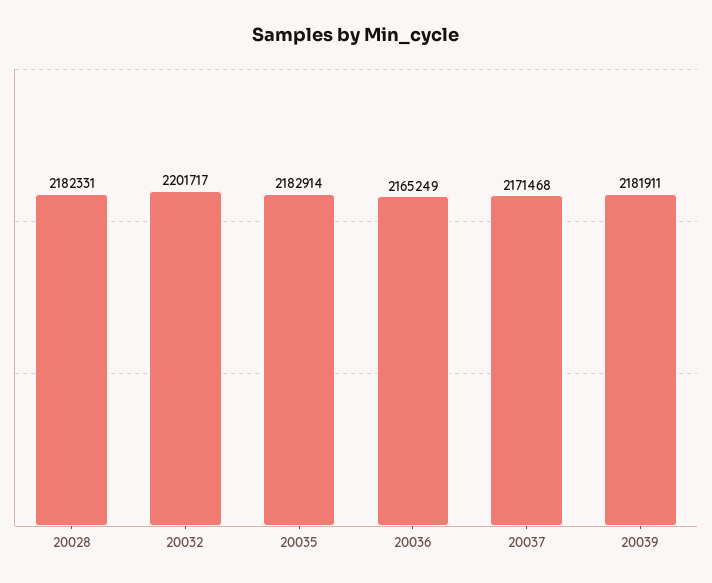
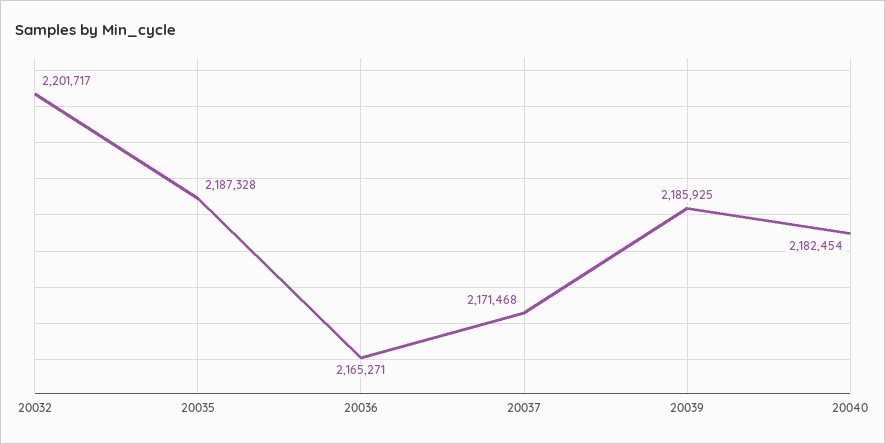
20028: 2182331 -> none
20035: 2182914 -> 2187328
20036: 2165249 -> 2165271
20039: 2181911 -> 2185925
20040: none -> 2182454

